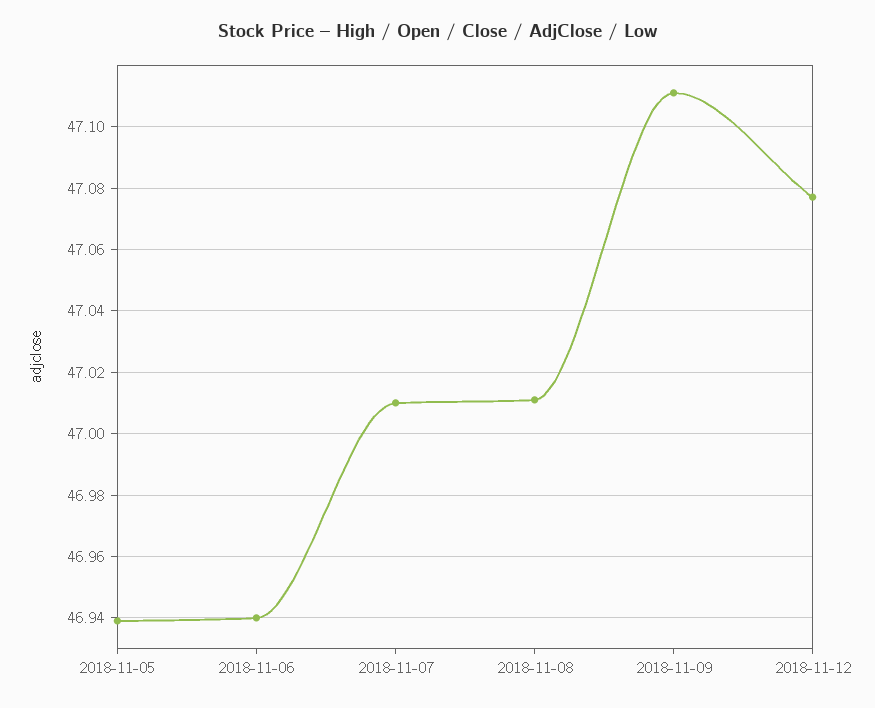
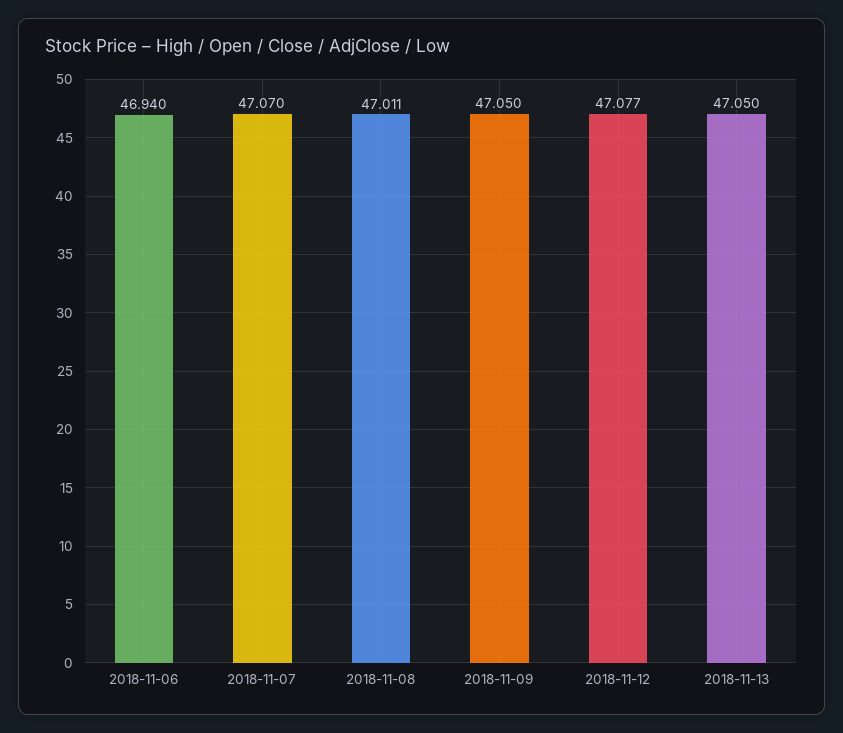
2018-11-05: 46.94 -> none
2018-11-07: 47.01 -> 47.07
2018-11-09: 47.11 -> 47.05
2018-11-13: none -> 47.05

